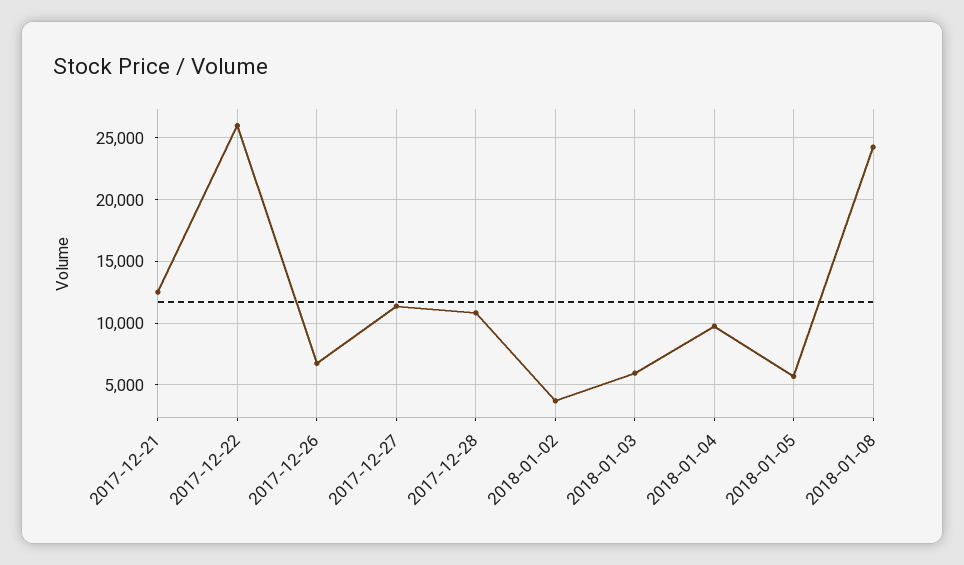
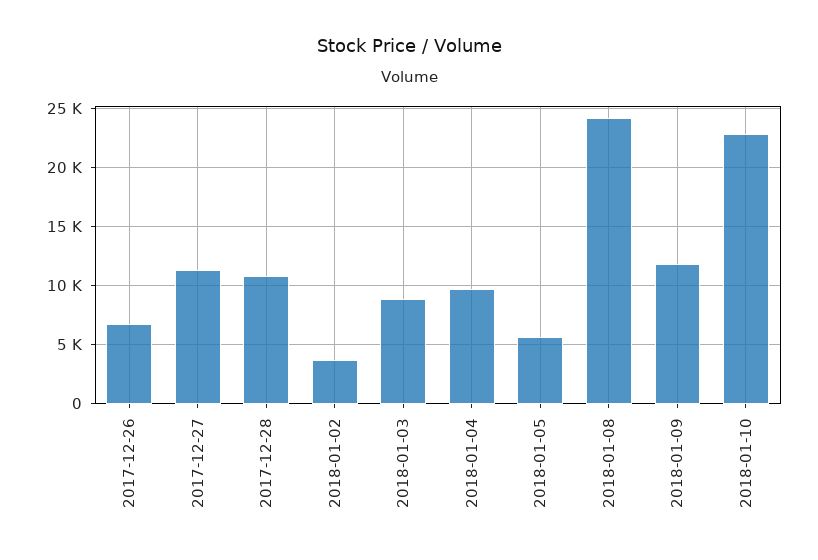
2017-12-21: 12500 -> none
2017-12-22: 26000 -> none
2018-01-03: 6000 -> 9000
2018-01-09: none -> 12000
2018-01-10: none -> 23000

